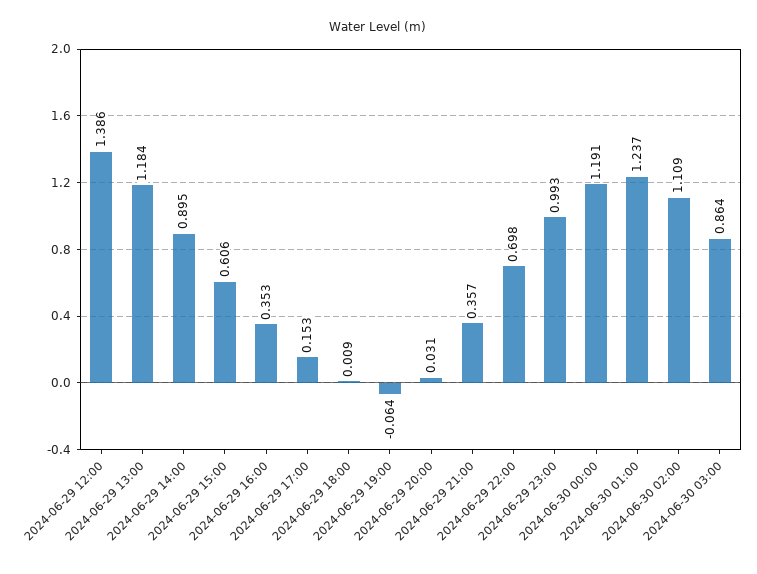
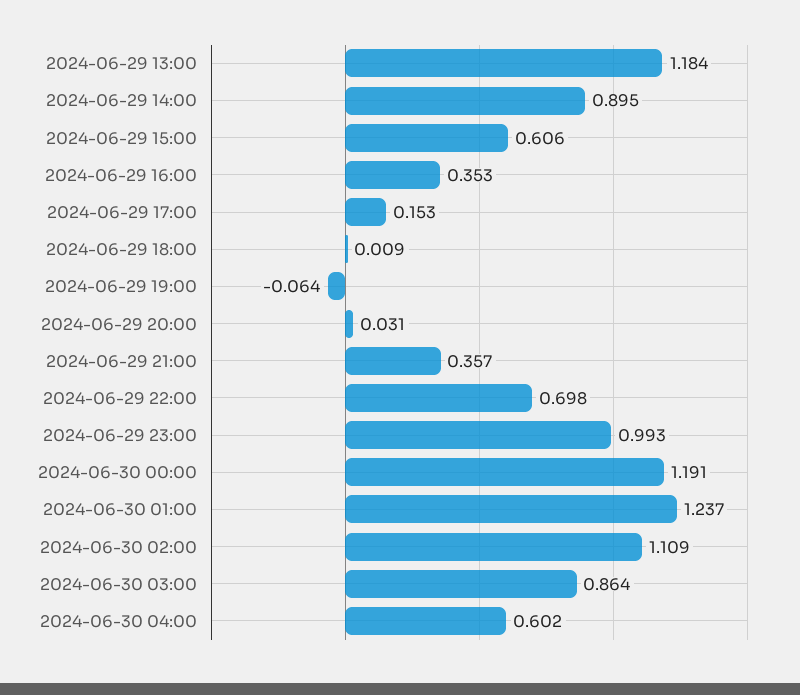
2024-06-29 12:00: 1.386 -> none
2024-06-30 04:00: none -> 0.602

